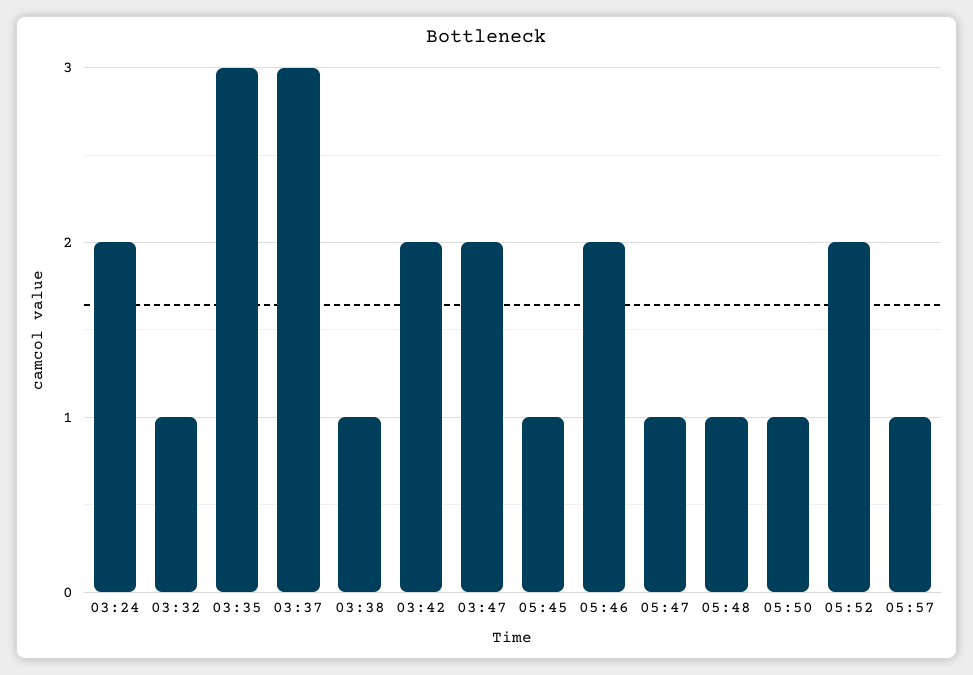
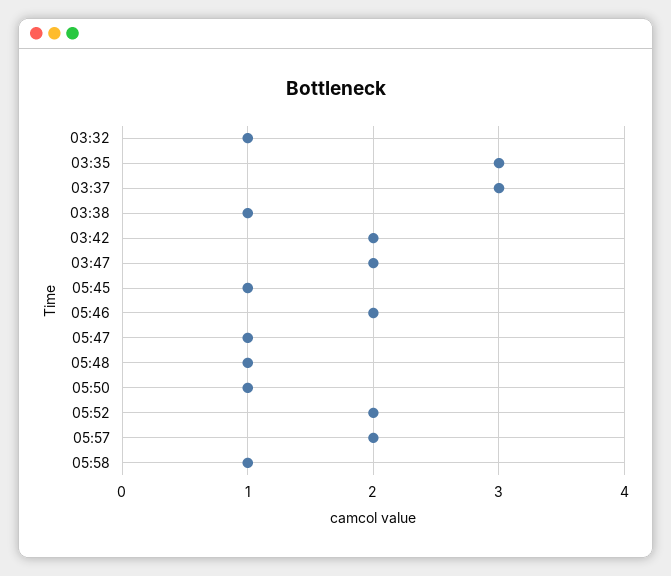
03:24: 2 -> none
05:57: 1 -> 2
05:58: none -> 1

